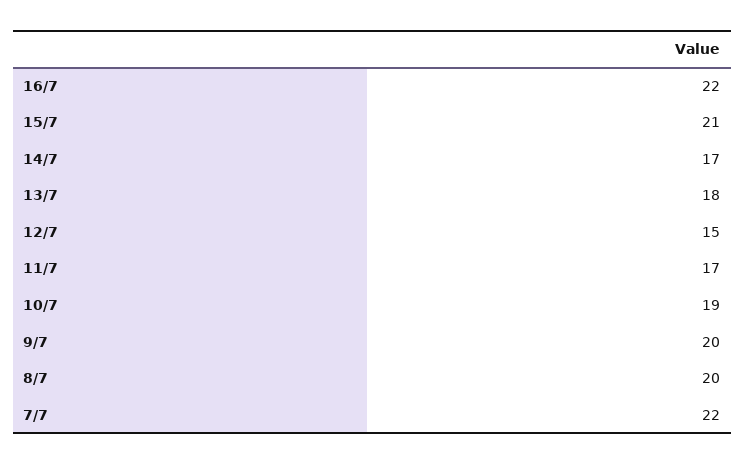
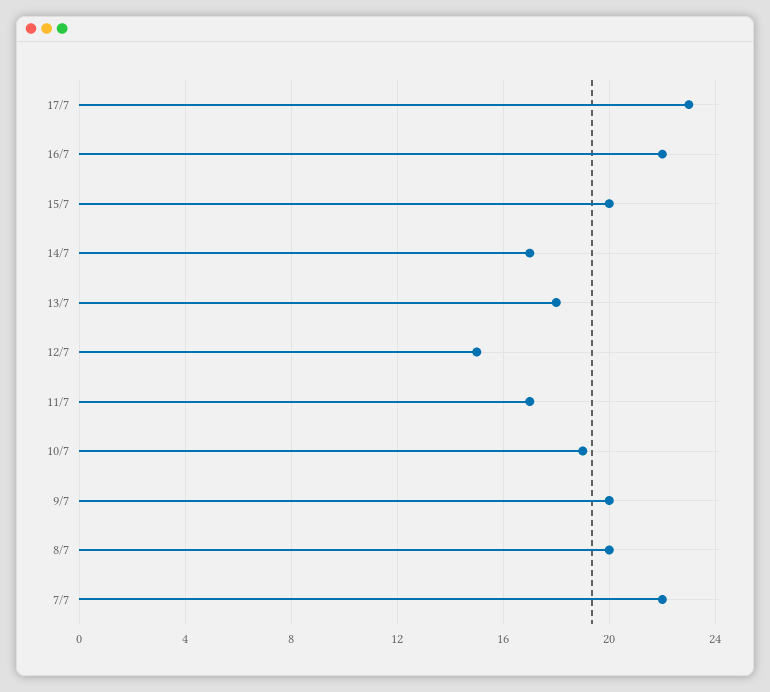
15/7: 21 -> 20
17/7: none -> 23

